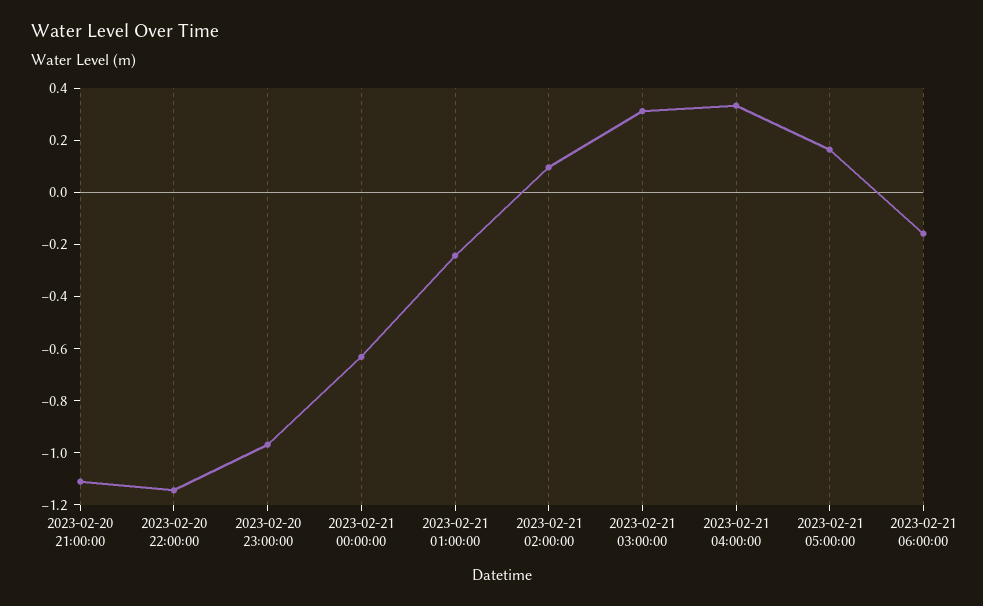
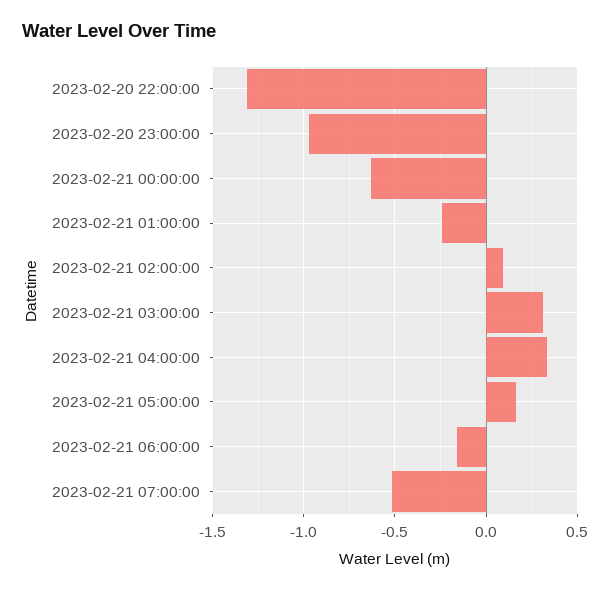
2023-02-20 21:00:00: -1.1 -> none
2023-02-20 22:00:00: -1.15 -> -1.3
2023-02-21 07:00:00: none -> -0.5

